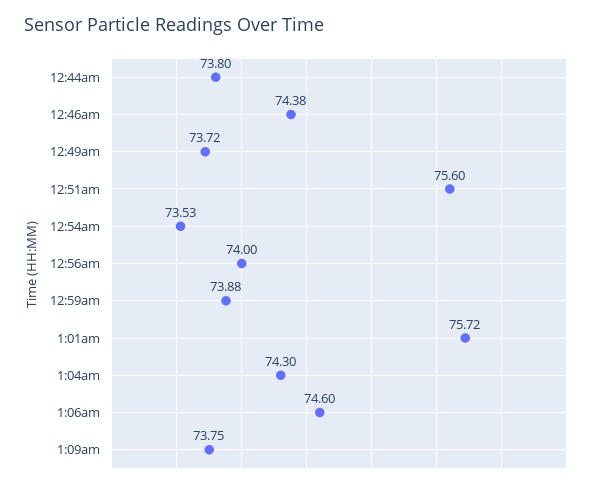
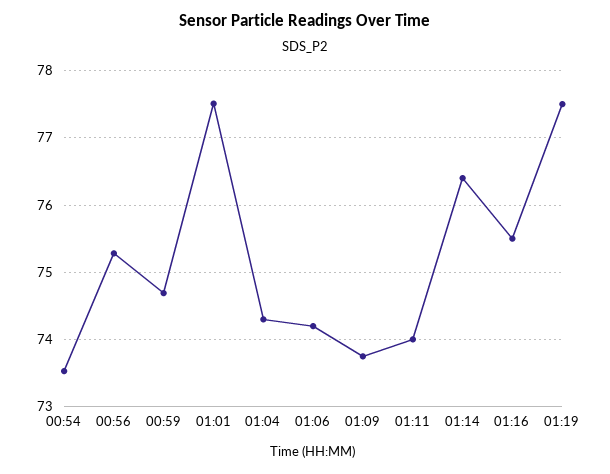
12:44am: 73.8 -> none
12:46am: 74.38 -> none
12:49am: 73.72 -> none
12:51am: 75.6 -> none
12:56am: 74 -> 75.3
12:59am: 73.88 -> 74.7
1:01am: 75.72 -> 77.5
1:06am: 74.6 -> 74.2
01:11: none -> 74
01:14: none -> 76.4
01:16: none -> 75.5
01:19: none -> 77.5

